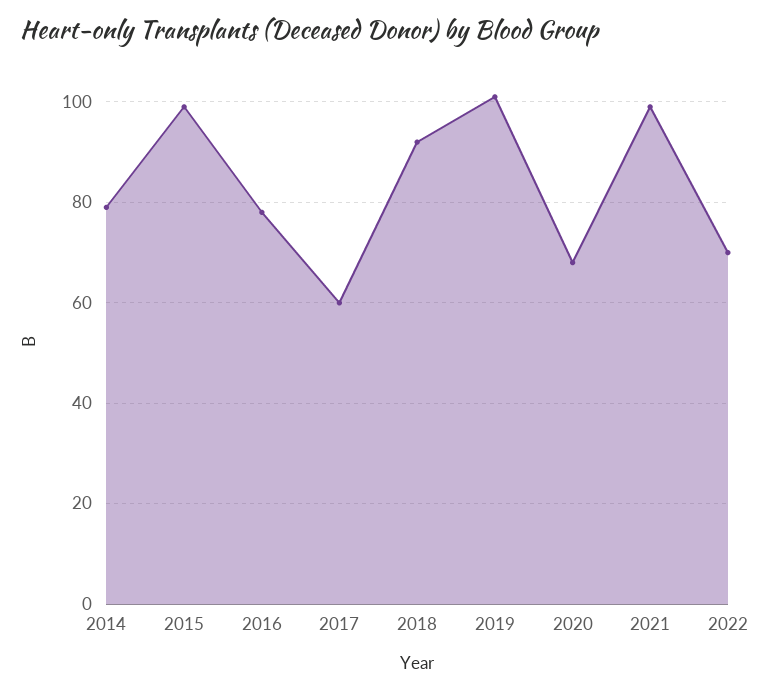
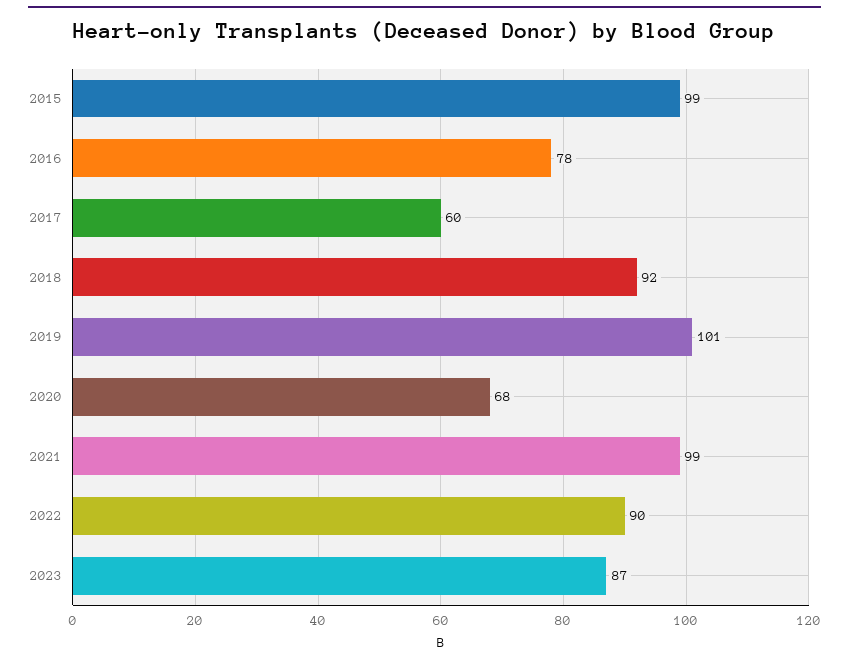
2014: 80 -> none
2022: 70 -> 90
2023: none -> 87

